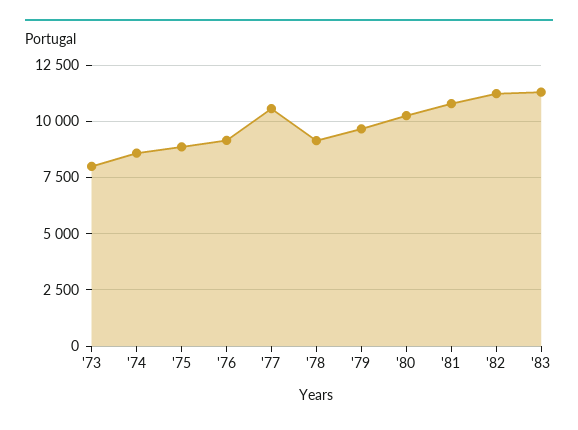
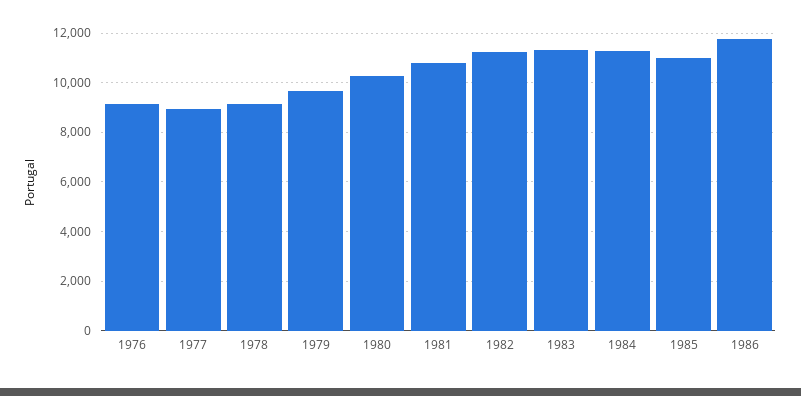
'73: 8000 -> none
'74: 8500 -> none
'75: 9000 -> none
'77: 10500 -> 9000
1984: none -> 11250
1985: none -> 11000
1986: none -> 11750

